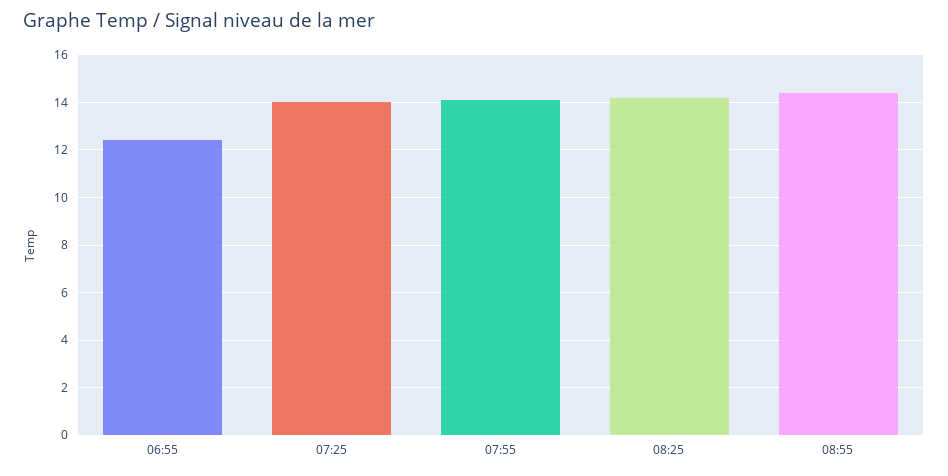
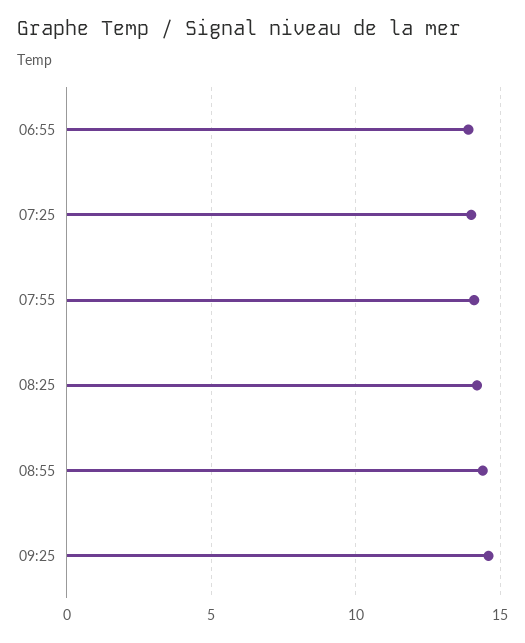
06:55: 12.5 -> 14
09:25: none -> 14.5

